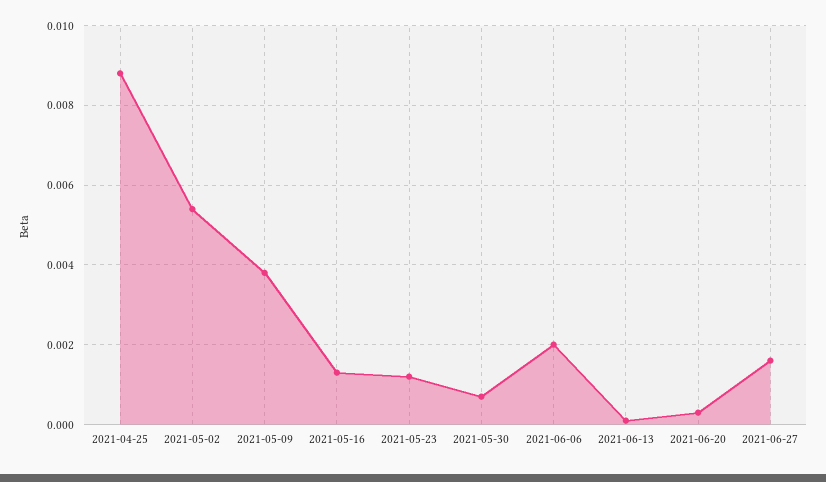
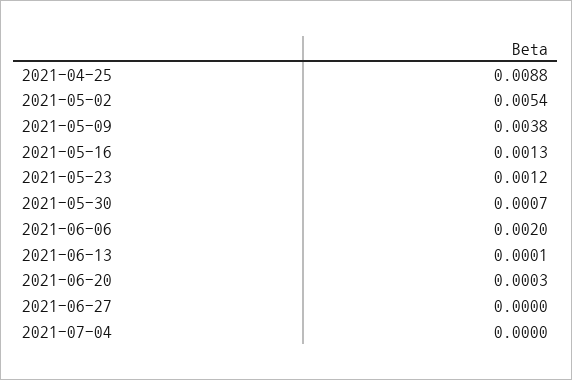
2021-06-27: 0.0015 -> 0
2021-07-04: none -> 0

